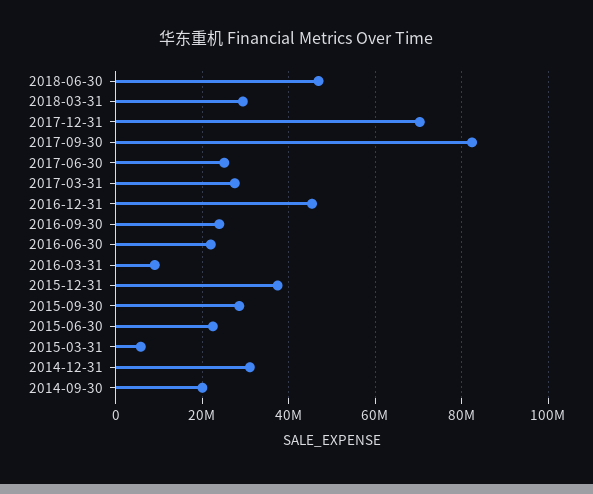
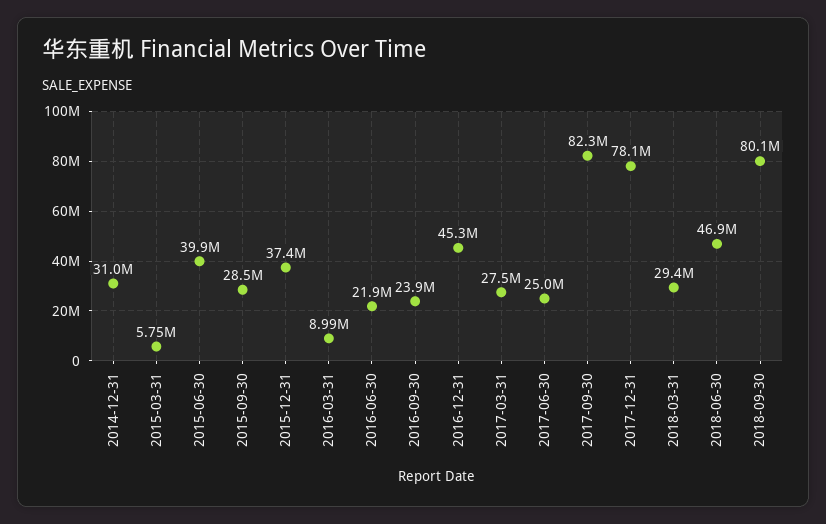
2017-12-31: 70000000 -> 78100000
2015-06-30: 22000000 -> 39900000
2014-09-30: 20000000 -> none
2018-09-30: none -> 80100000

